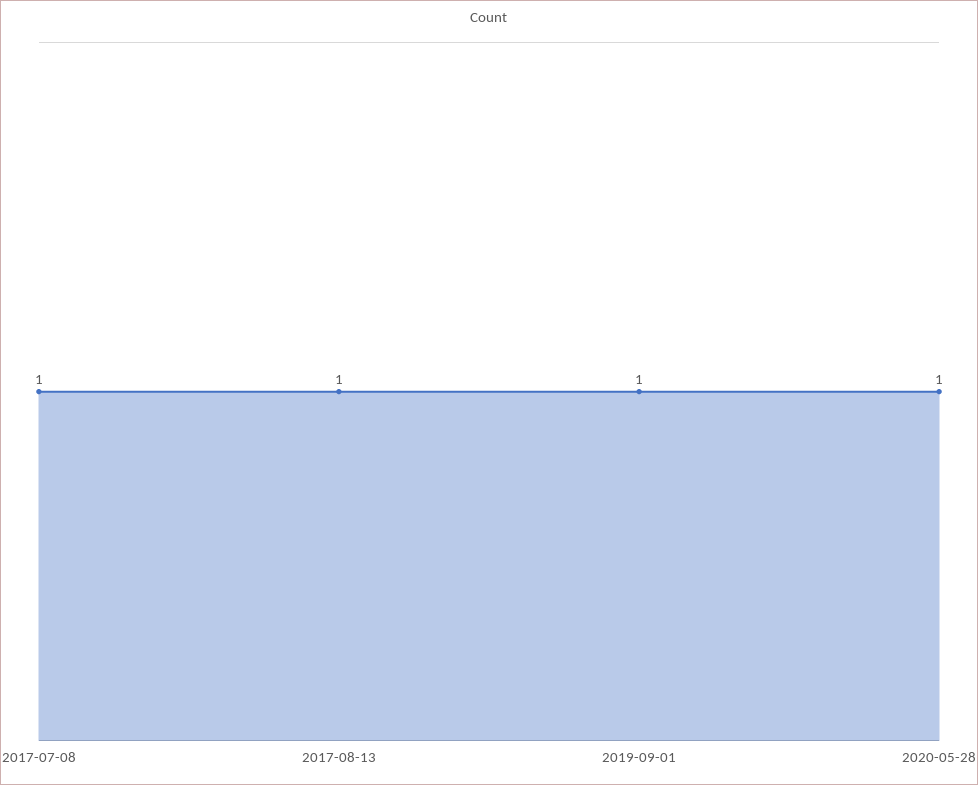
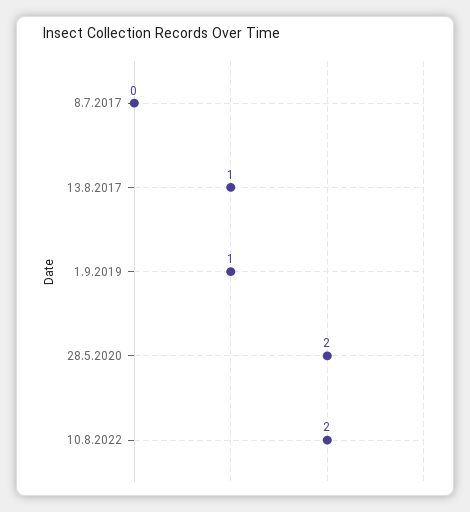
2017-07-08: 1 -> 0
2020-05-28: 1 -> 2
10.8.2022: none -> 2

